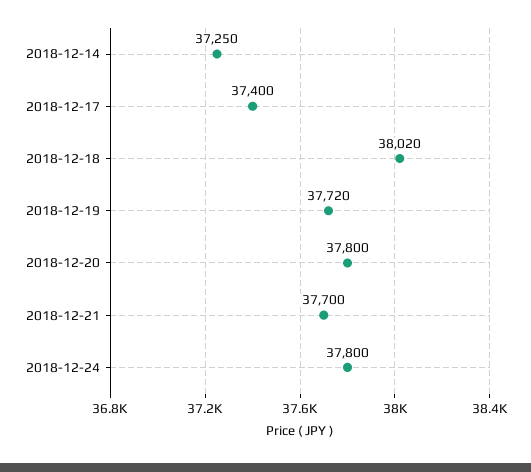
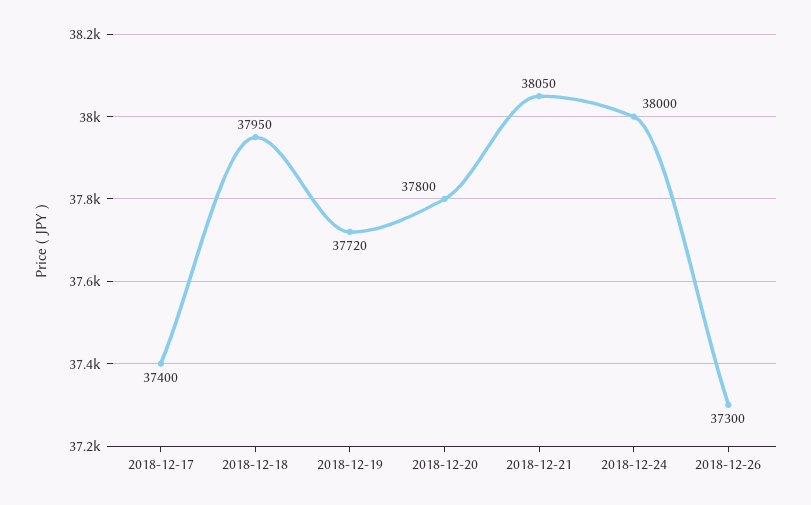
2018-12-14: 37250 -> none
2018-12-18: 38020 -> 37950
2018-12-21: 37700 -> 38050
2018-12-24: 37800 -> 38000
2018-12-26: none -> 37300

